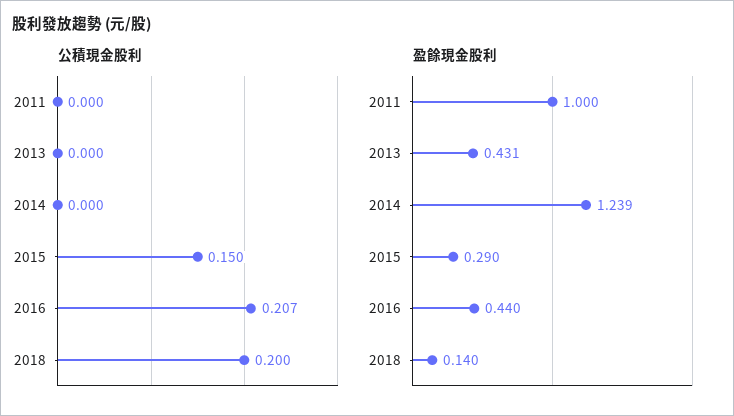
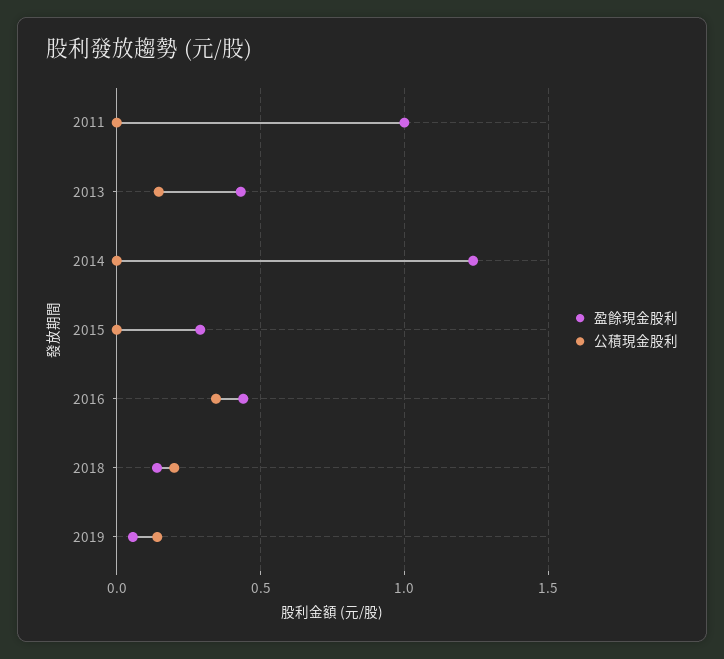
公積現金股利, 2013: 0 -> 0.15
公積現金股利, 2015: 0.15 -> 0
公積現金股利, 2016: 0.207 -> 0.35
盈餘現金股利, 2019: none -> 0.05
公積現金股利, 2019: none -> 0.15

